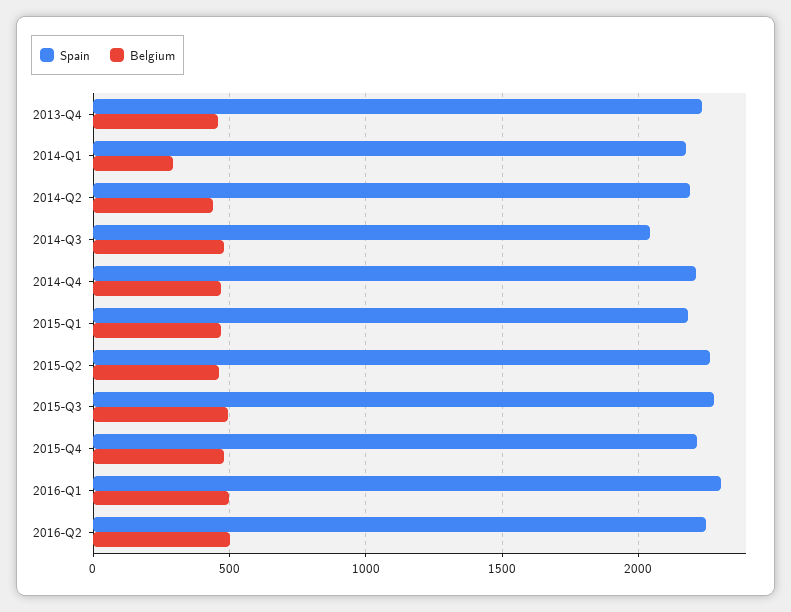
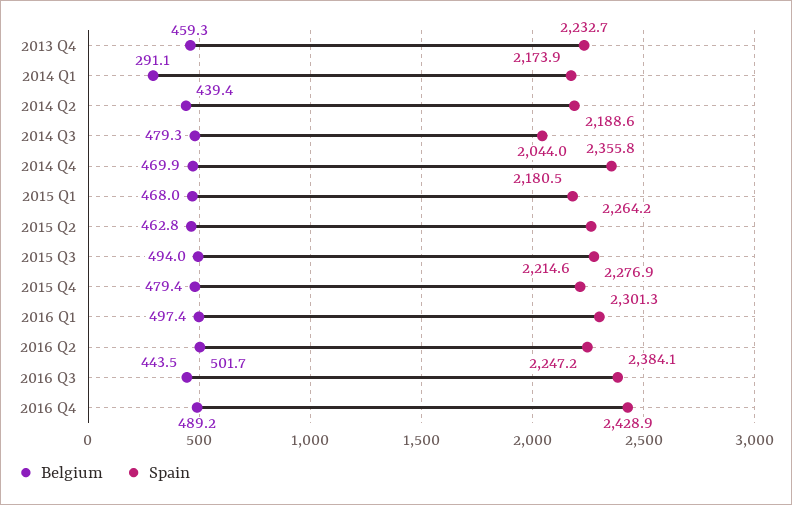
Spain, 2014-Q4: 2200 -> 2355.8
Belgium, 2016 Q3: none -> 443.5
Spain, 2016 Q3: none -> 2384.1
Belgium, 2016 Q4: none -> 489.2
Spain, 2016 Q4: none -> 2428.9

